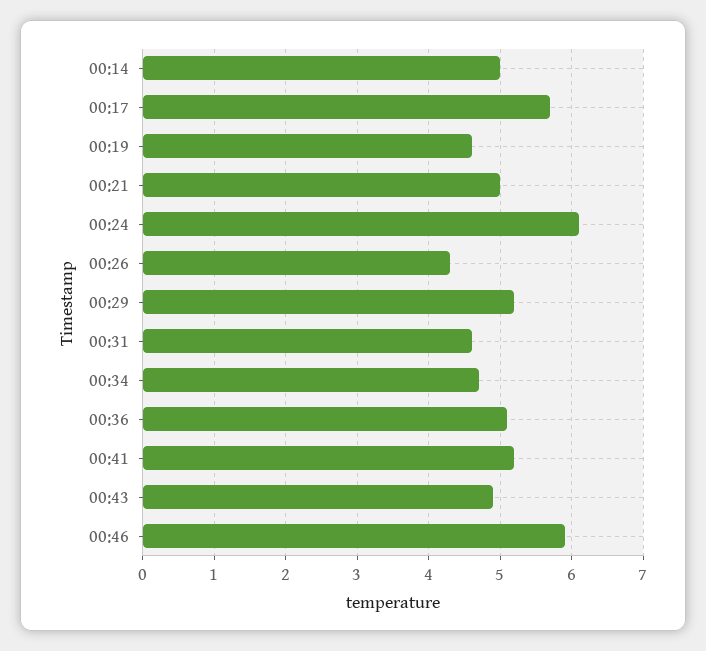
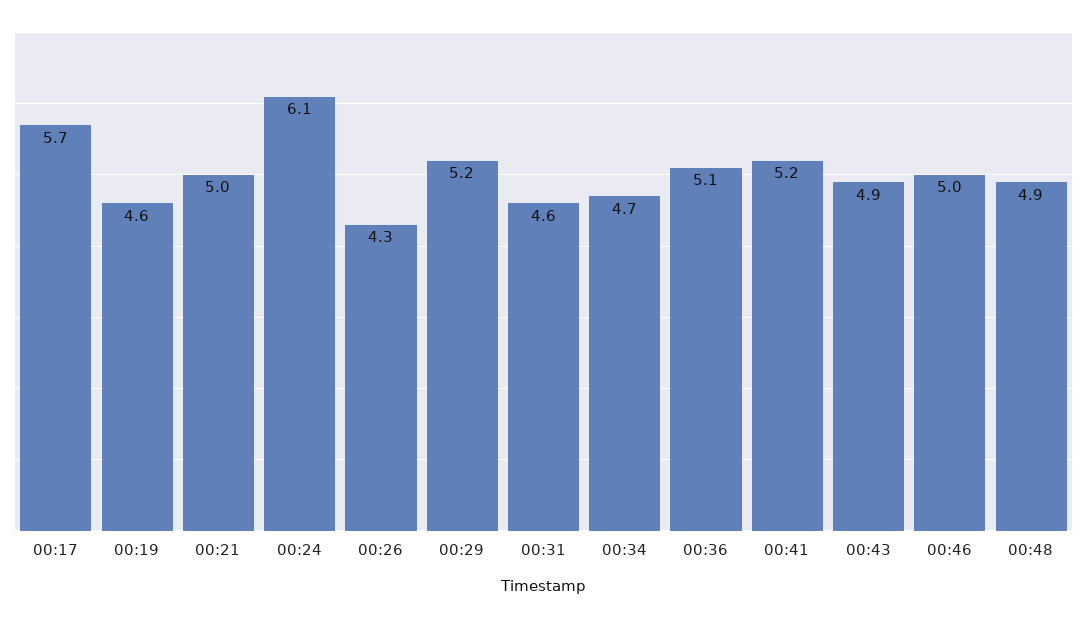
00:14: 5 -> none
00:46: 5.9 -> 5
00:48: none -> 4.9

